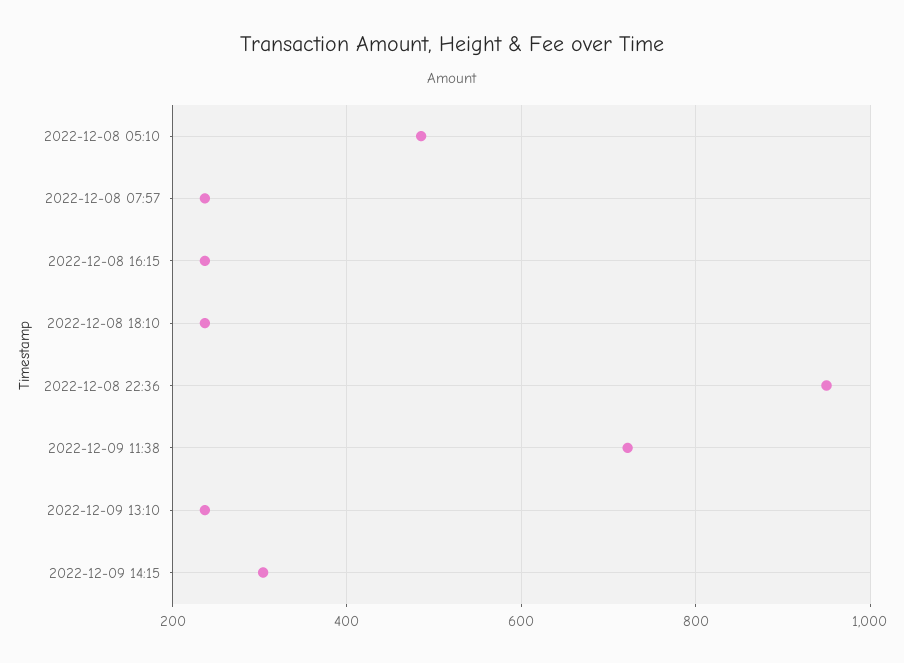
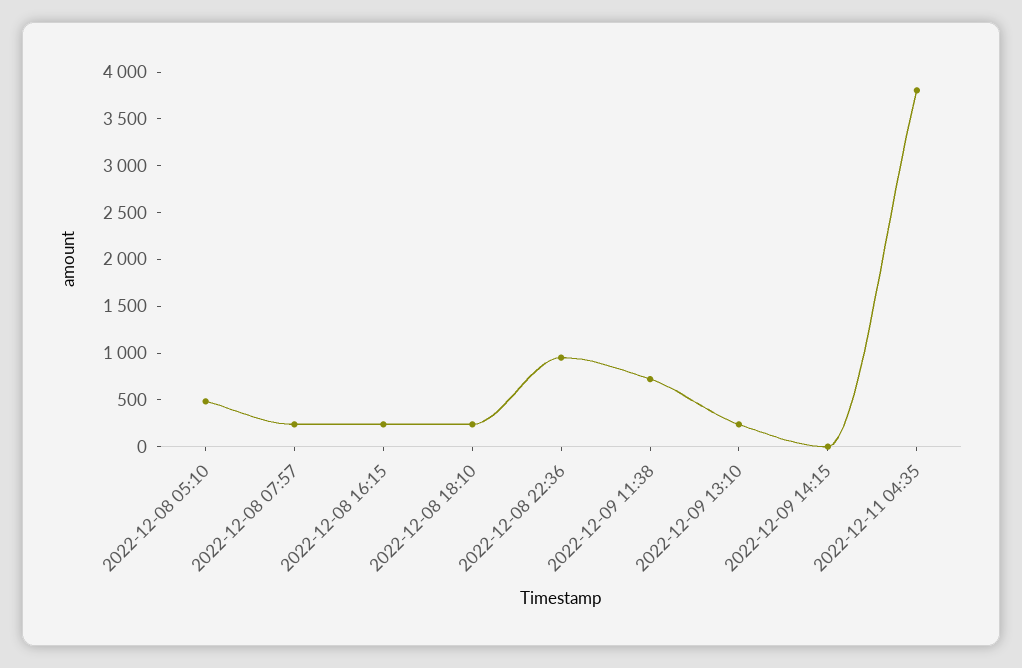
2022-12-09 14:15: 300 -> 0
2022-12-11 04:35: none -> 3800

